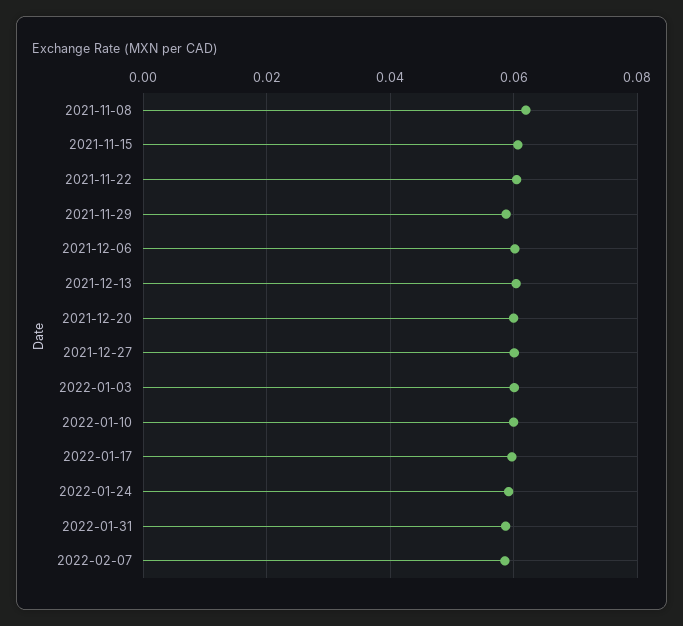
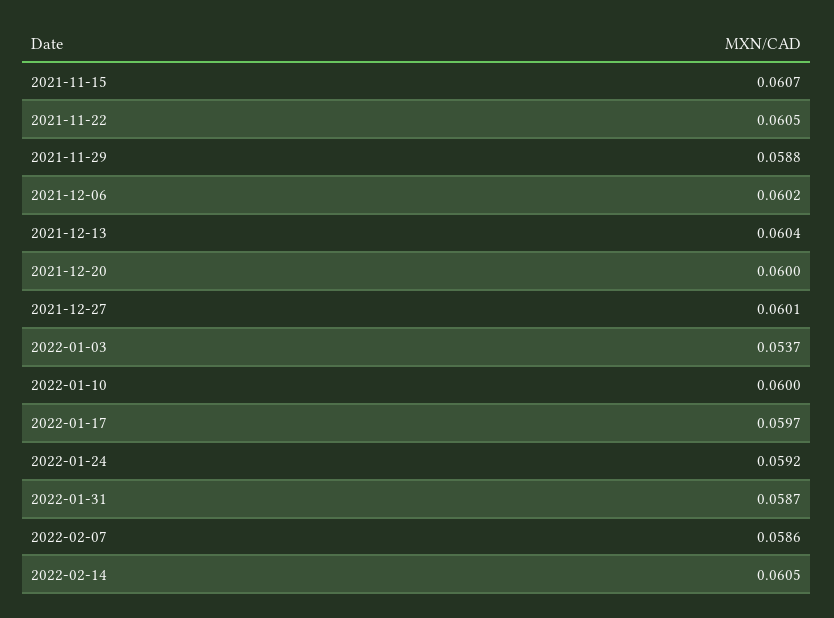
2021-11-08: 0.062 -> none
2022-01-03: 0.06 -> 0.0537
2022-02-14: none -> 0.0605

